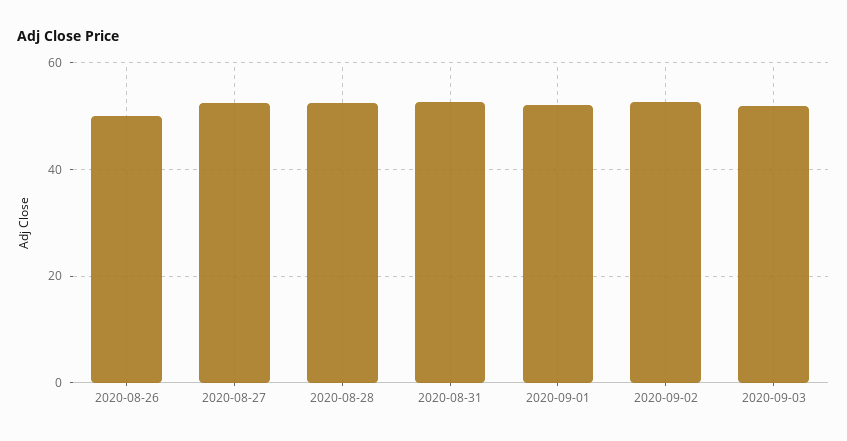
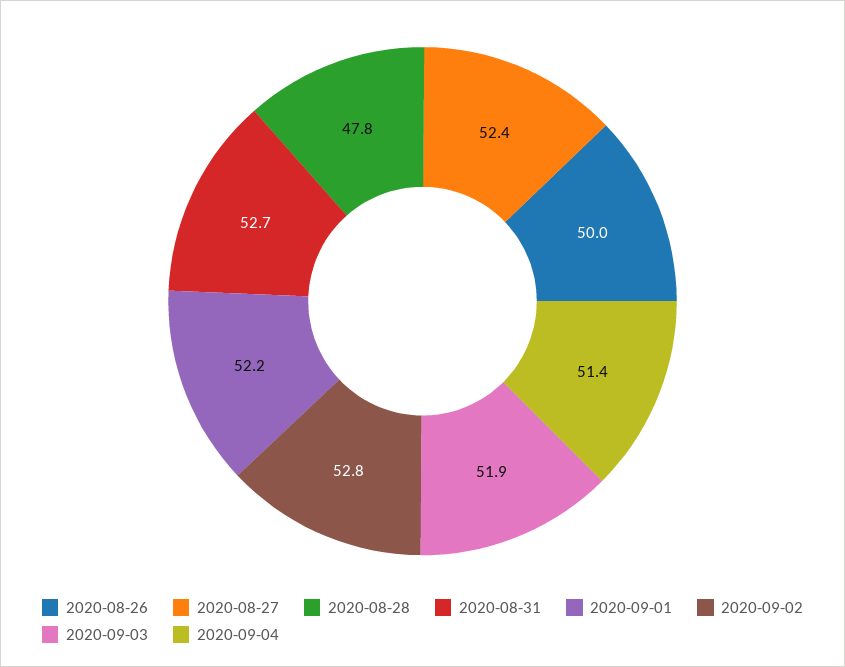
2020-08-28: 52 -> 47.8
2020-09-04: none -> 51.4

